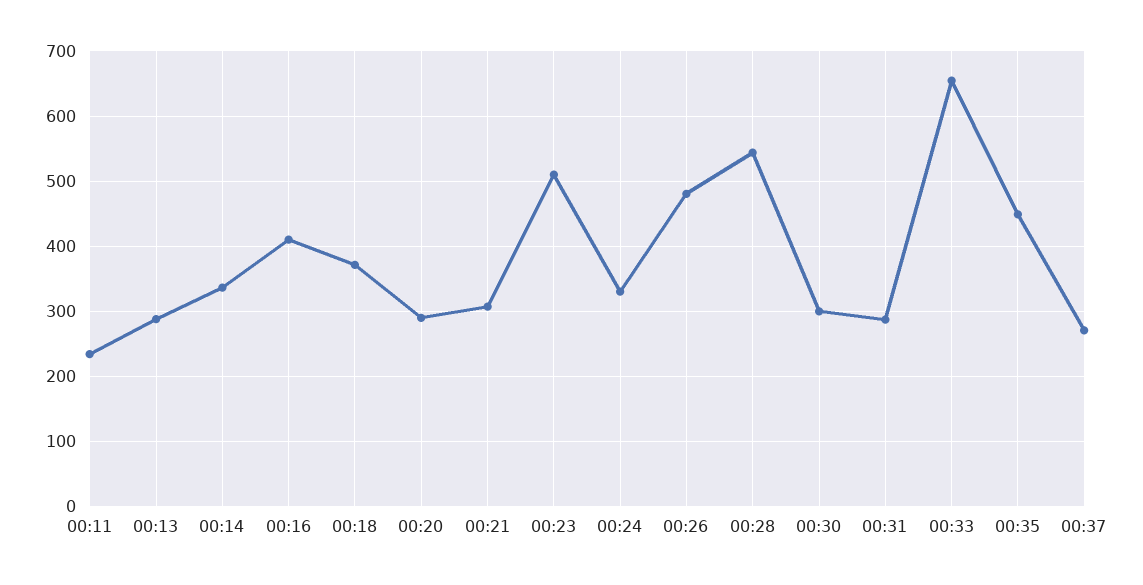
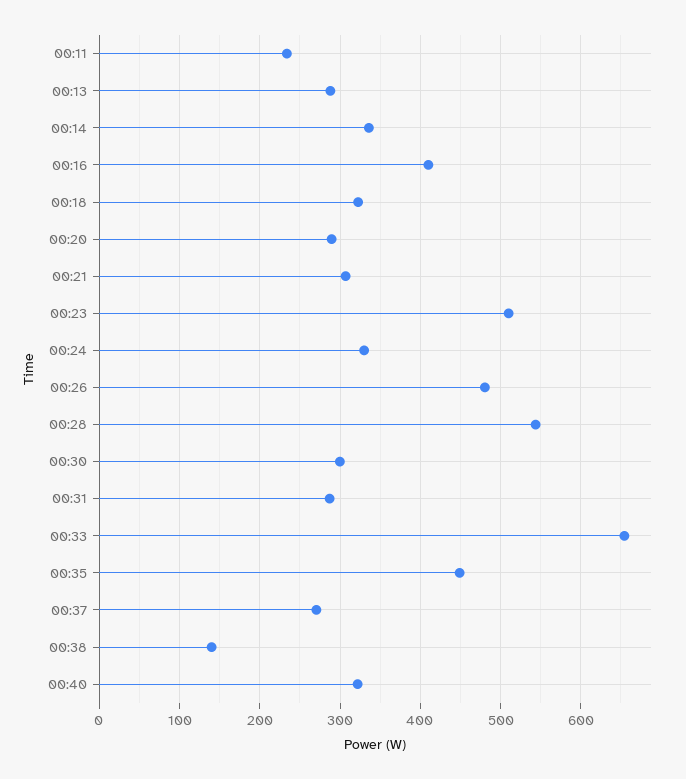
00:18: 370 -> 320
00:38: none -> 140
00:40: none -> 320

